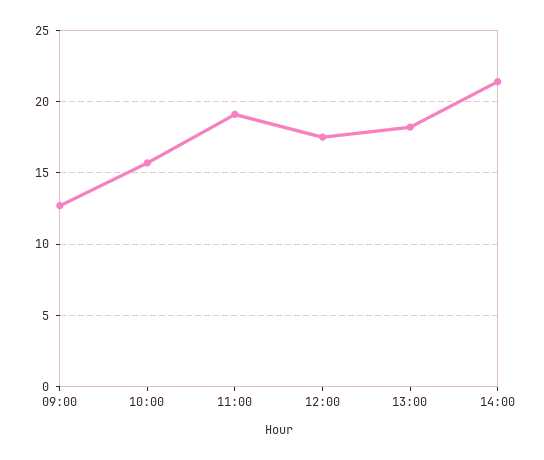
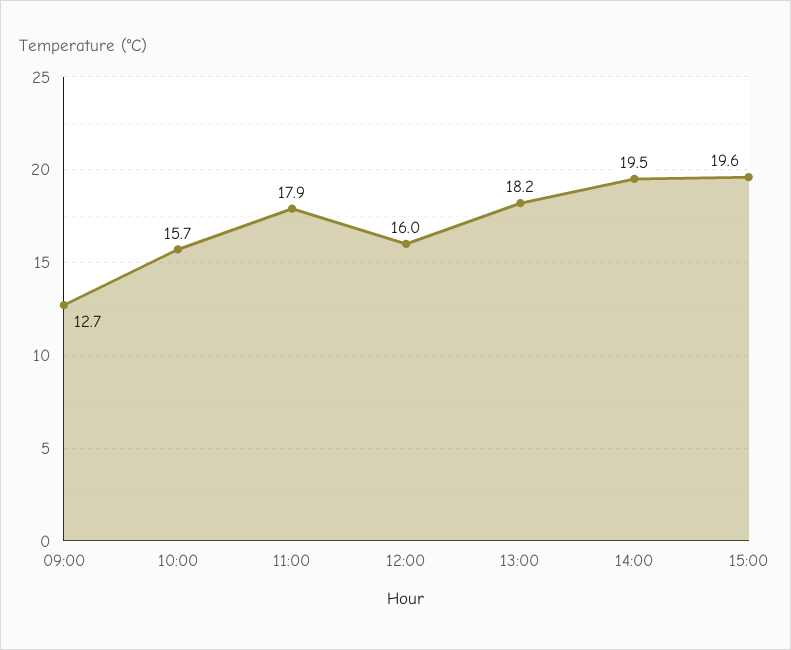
11:00: 19 -> 17.9
12:00: 17.5 -> 16
14:00: 21.5 -> 19.5
15:00: none -> 19.6

